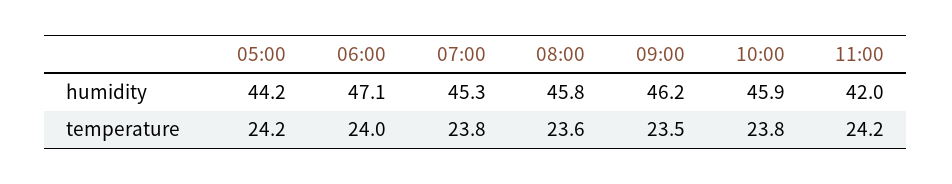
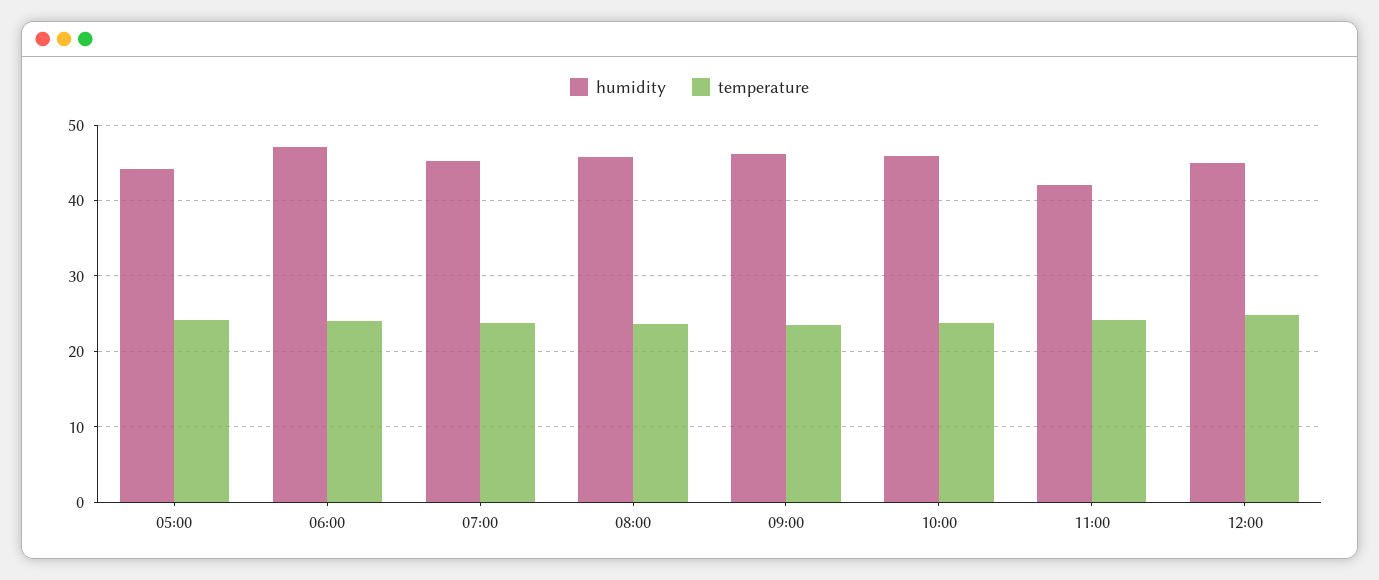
humidity, 12:00: none -> 45
temperature, 12:00: none -> 25

